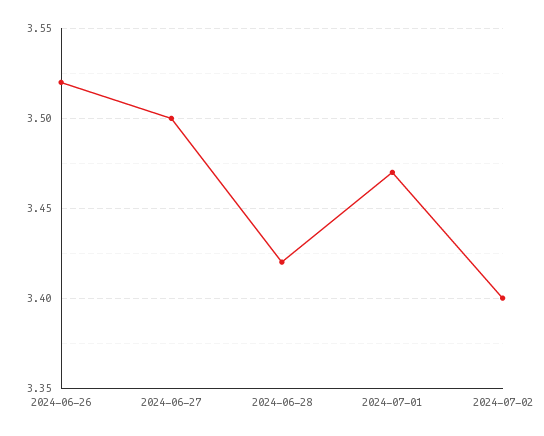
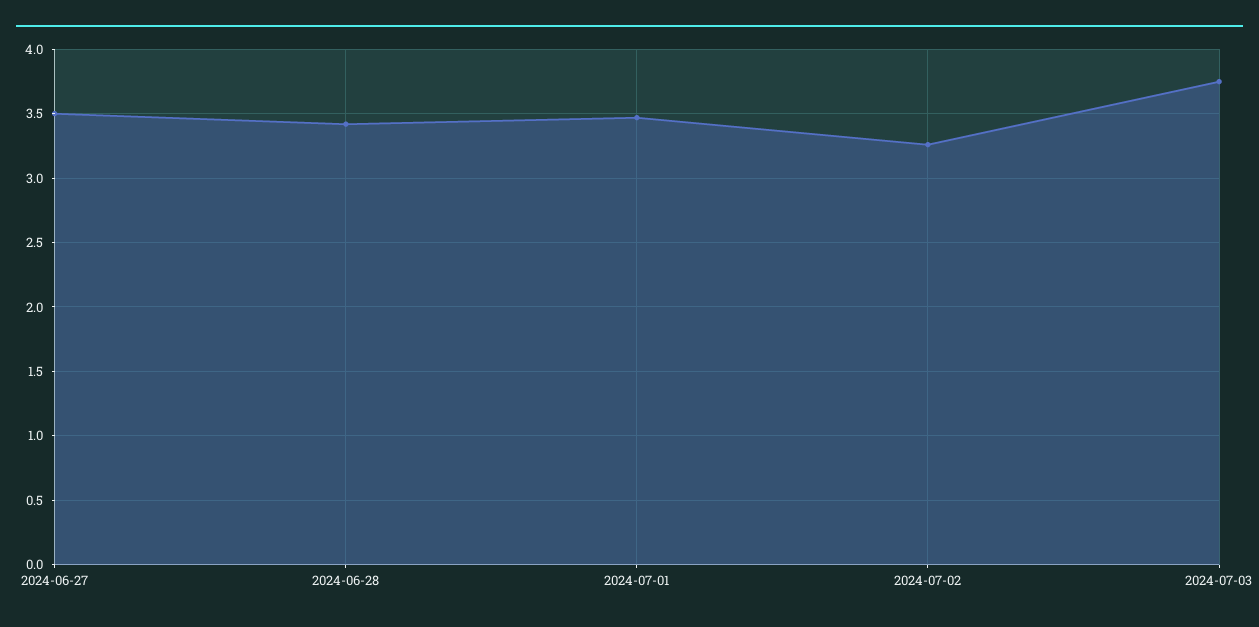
2024-06-26: 3.52 -> none
2024-07-02: 3.4 -> 3.25
2024-07-03: none -> 3.75

